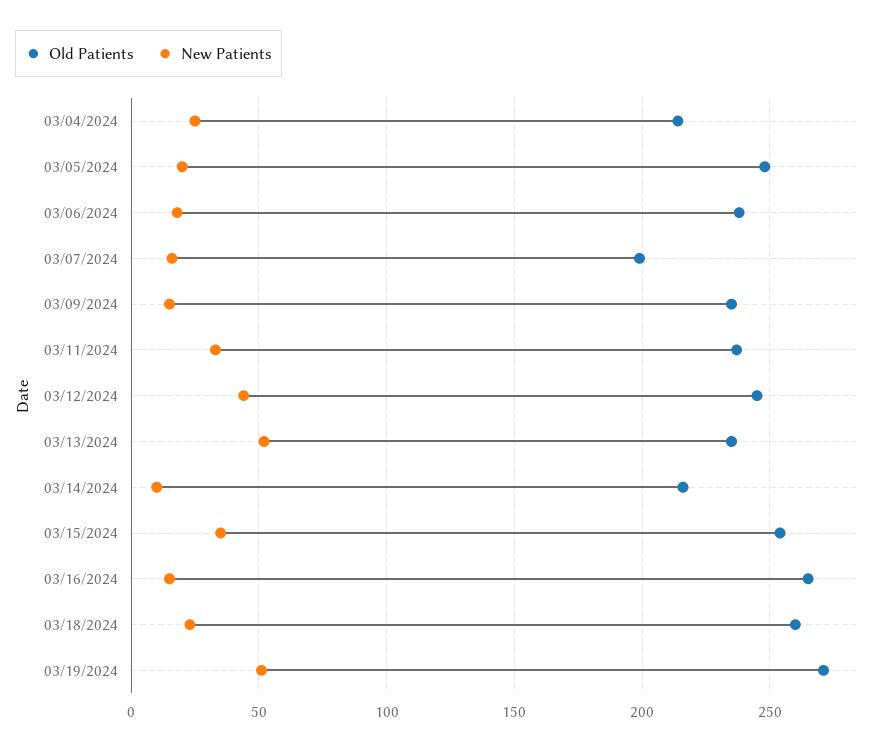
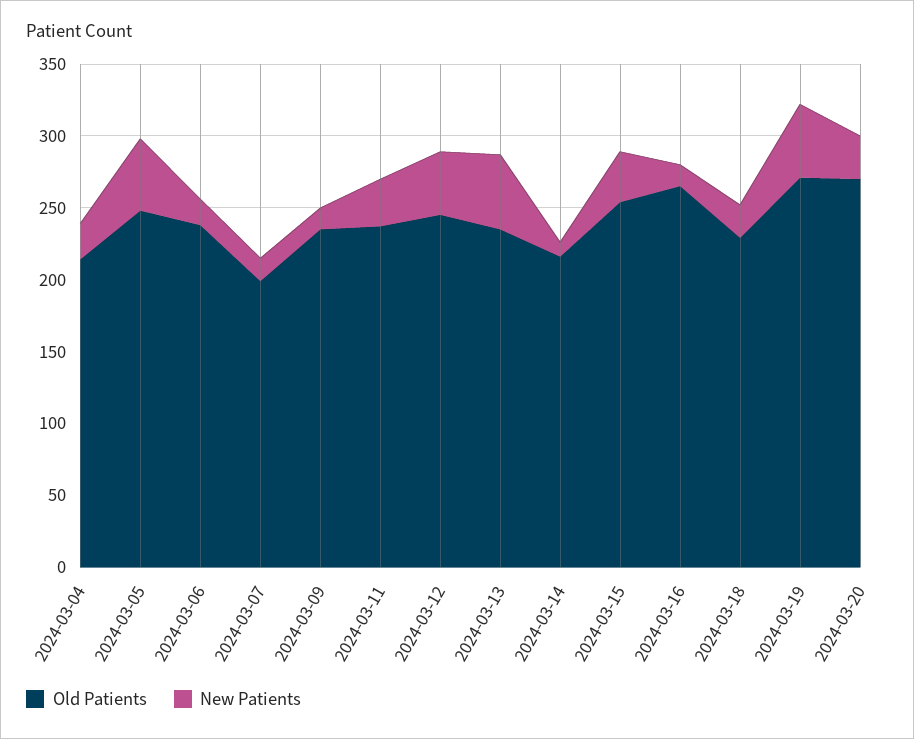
New Patients, 03/05/2024: 20 -> 50
Old Patients, 03/18/2024: 260 -> 230
Old Patients, 2024-03-20: none -> 270
New Patients, 2024-03-20: none -> 30

